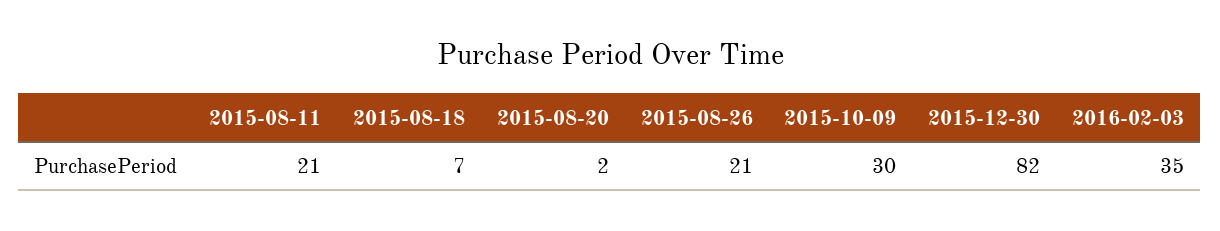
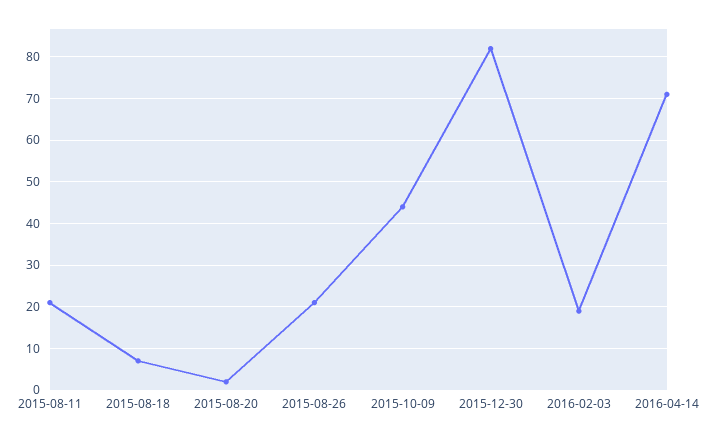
2015-10-09: 30 -> 45
2016-02-03: 35 -> 20
2016-04-14: none -> 70

